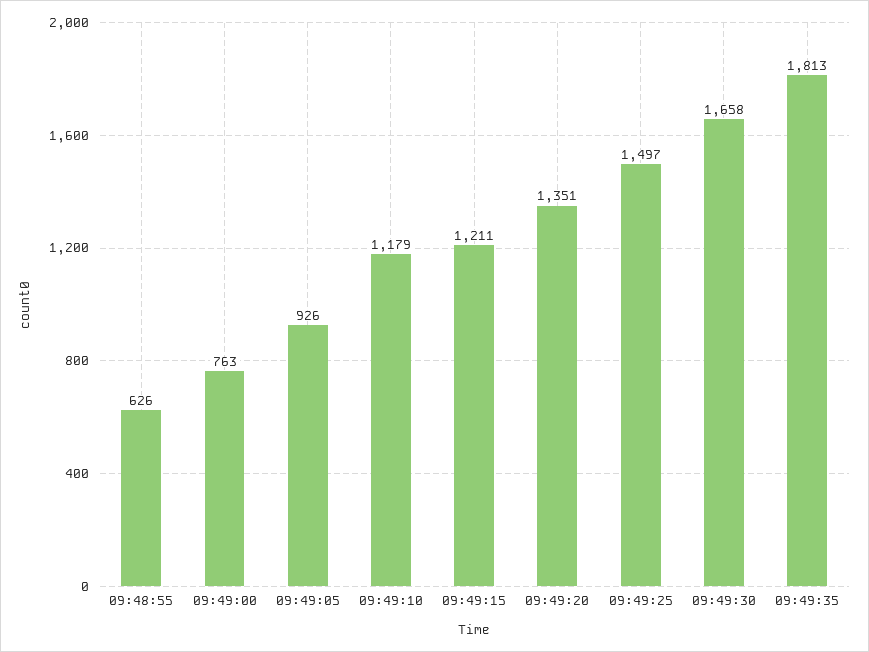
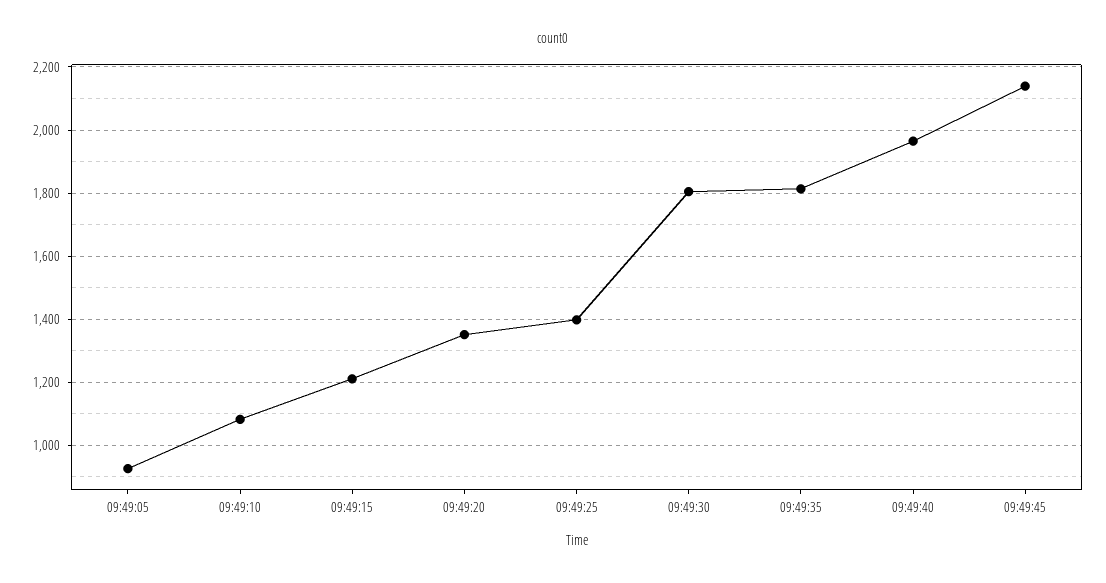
09:48:55: 626 -> none
09:49:00: 763 -> none
09:49:10: 1179 -> 1080
09:49:25: 1497 -> 1400
09:49:30: 1658 -> 1800
09:49:40: none -> 1960
09:49:45: none -> 2140

